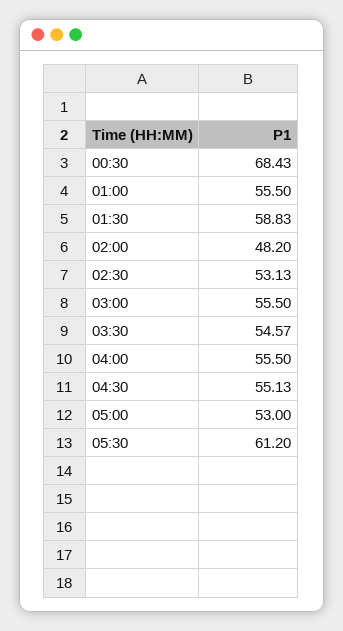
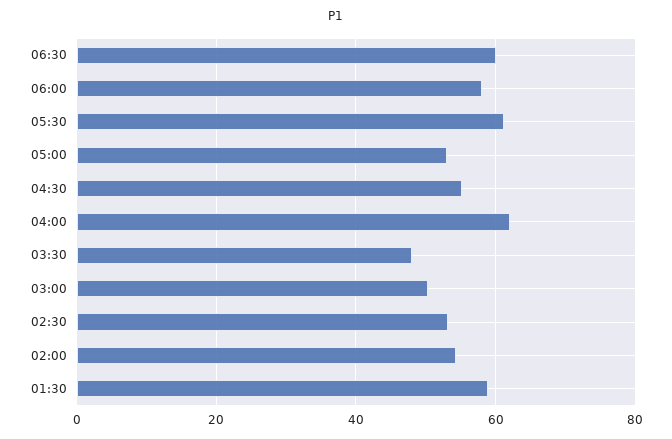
00:30: 68.43 -> none
01:00: 55.5 -> none
02:00: 48.2 -> 54
03:00: 55.5 -> 50
03:30: 54.57 -> 48
04:00: 55.5 -> 62
06:30: none -> 60
06:00: none -> 58

